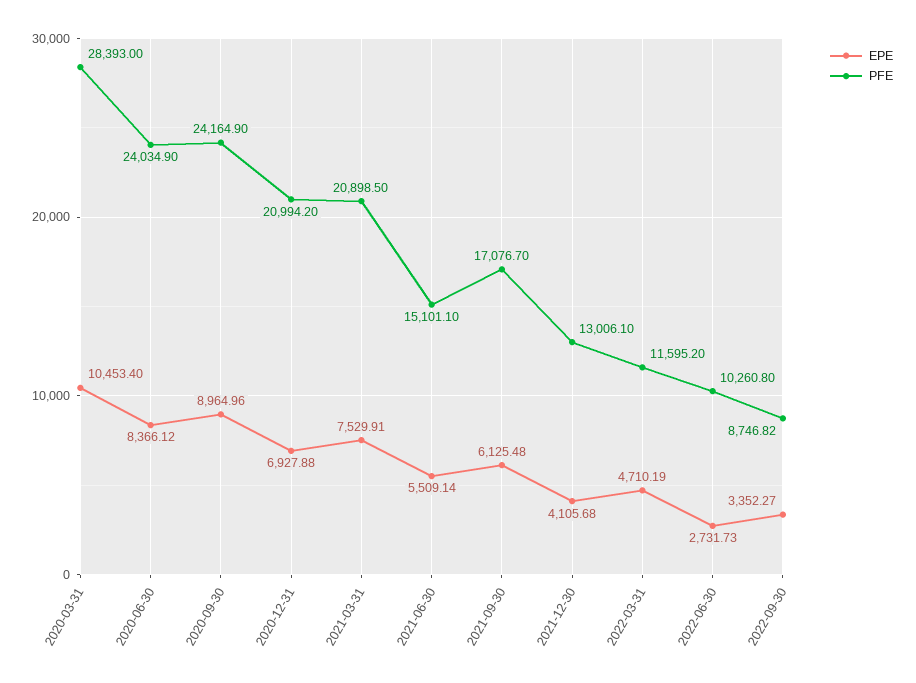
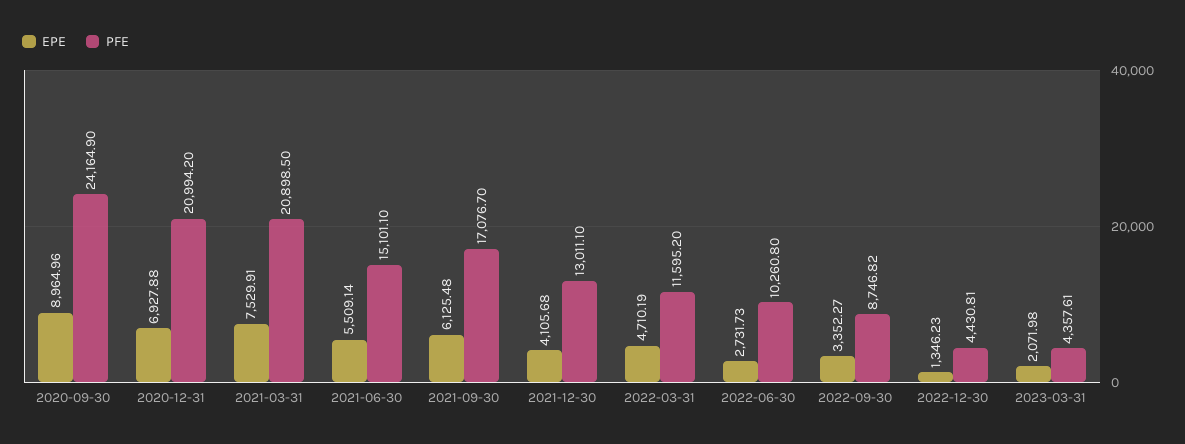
EPE, 2020-03-31: 10453.4 -> none
PFE, 2020-03-31: 28393 -> none
EPE, 2020-06-30: 8366.12 -> none
PFE, 2020-06-30: 24034.9 -> none
PFE, 2021-12-30: 13006.1 -> 13011.1
EPE, 2022-12-30: none -> 1346.23
PFE, 2022-12-30: none -> 4430.81
EPE, 2023-03-31: none -> 2071.98
PFE, 2023-03-31: none -> 4357.61

